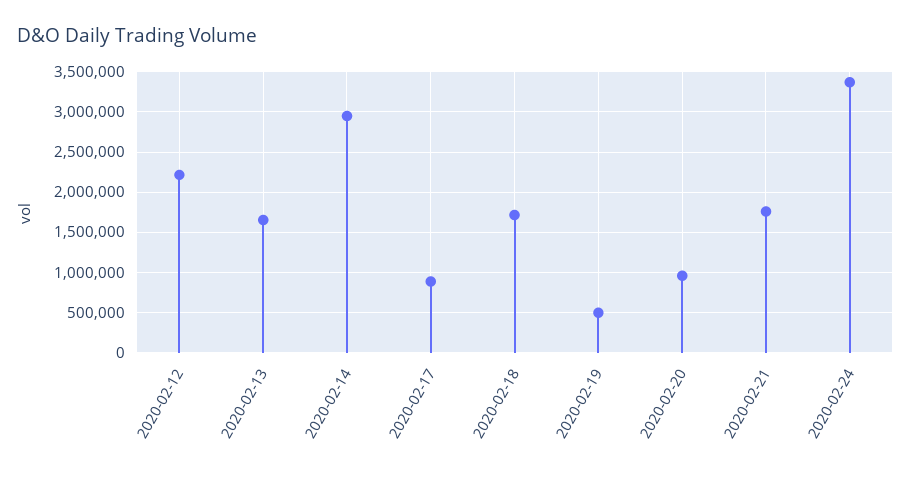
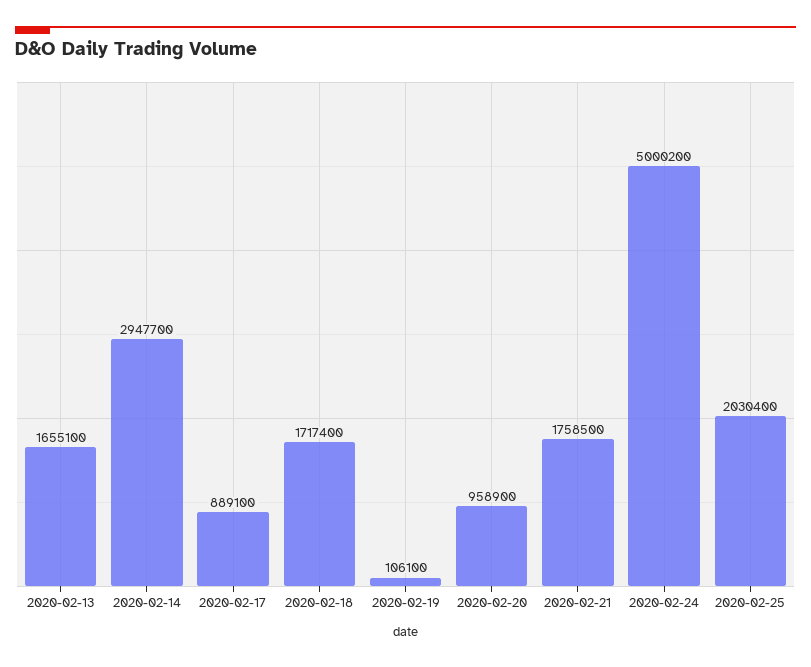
2020-02-12: 2200000 -> none
2020-02-19: 500000 -> 106100
2020-02-24: 3400000 -> 5000200
2020-02-25: none -> 2030400

